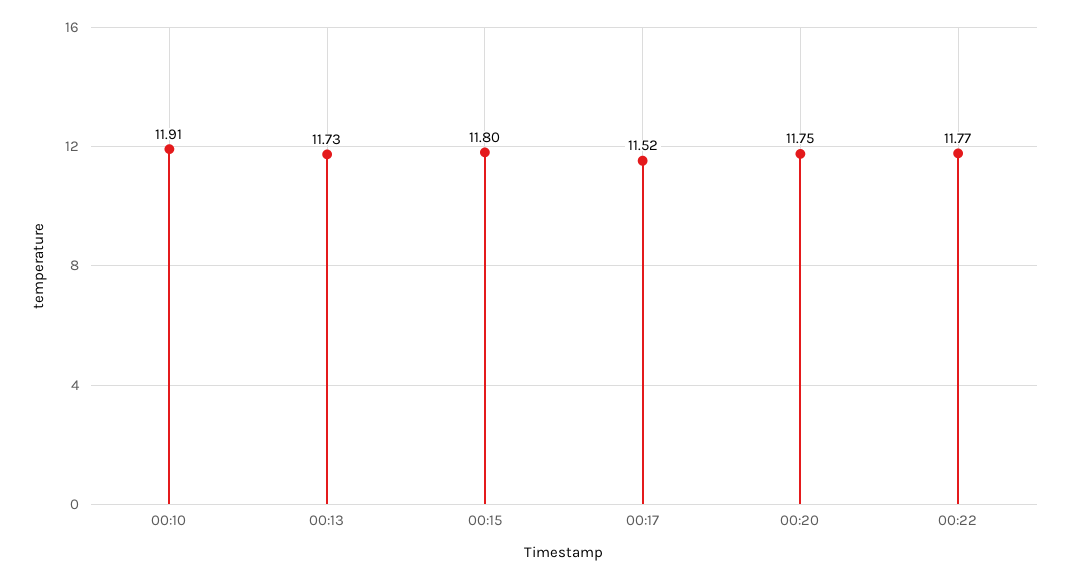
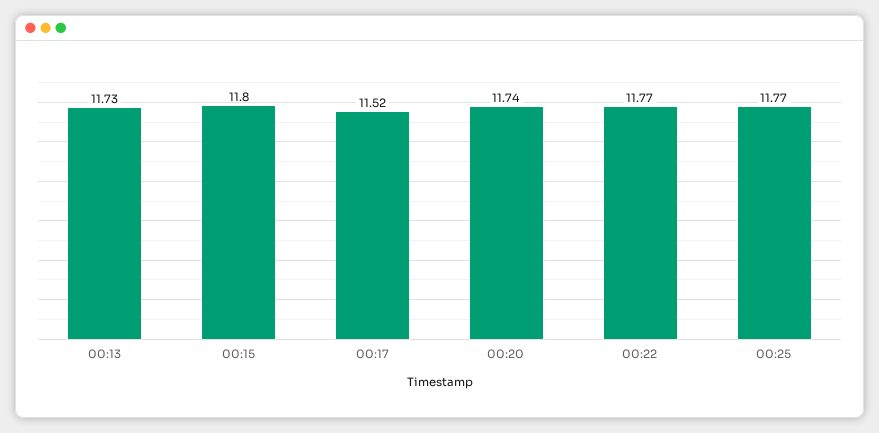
00:10: 11.91 -> none
00:20: 11.75 -> 11.74
00:25: none -> 11.77

